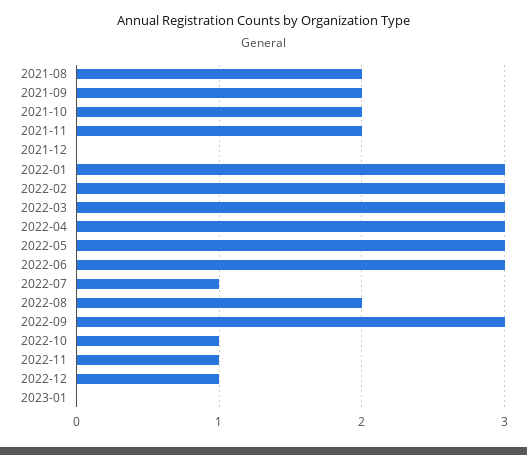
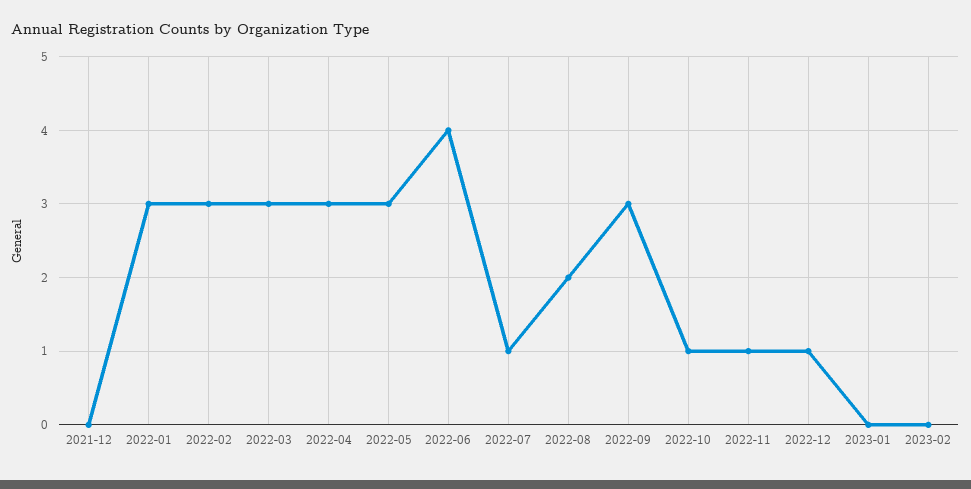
2021-08: 2 -> none
2021-09: 2 -> none
2021-10: 2 -> none
2021-11: 2 -> none
2022-06: 3 -> 4
2023-02: none -> 0

